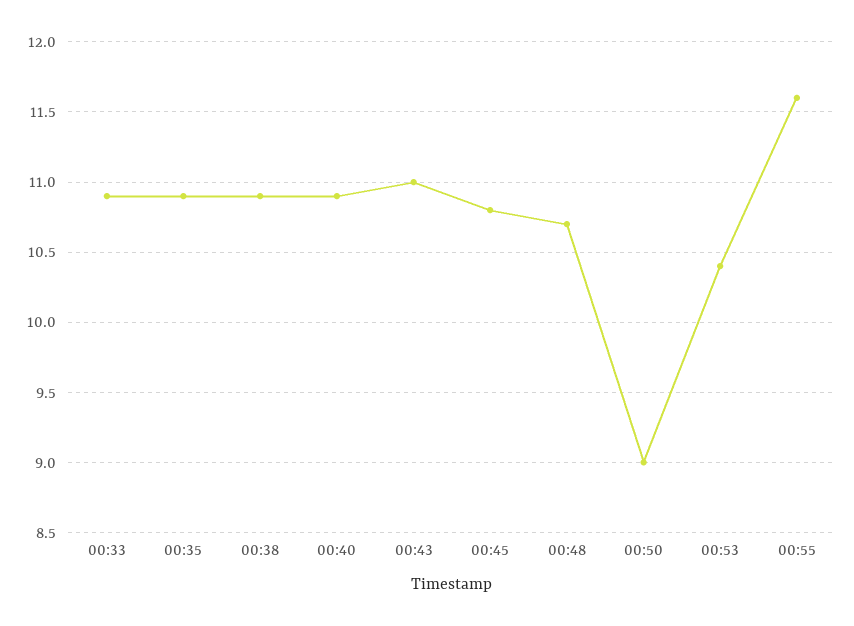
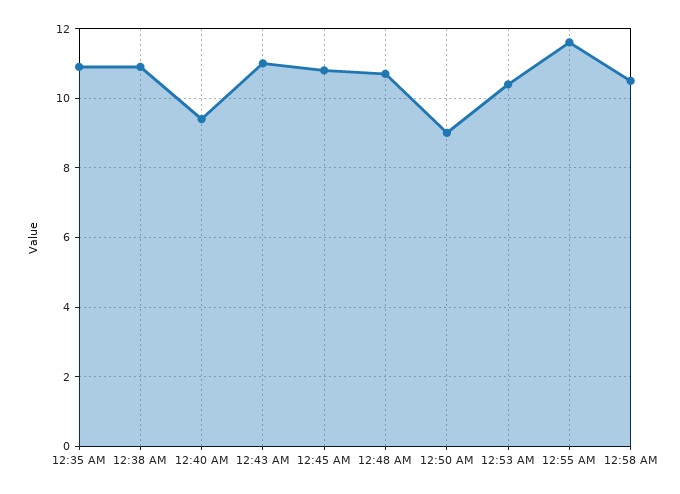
00:33: 10.9 -> none
00:40: 10.9 -> 9.5
12:58 AM: none -> 10.5

